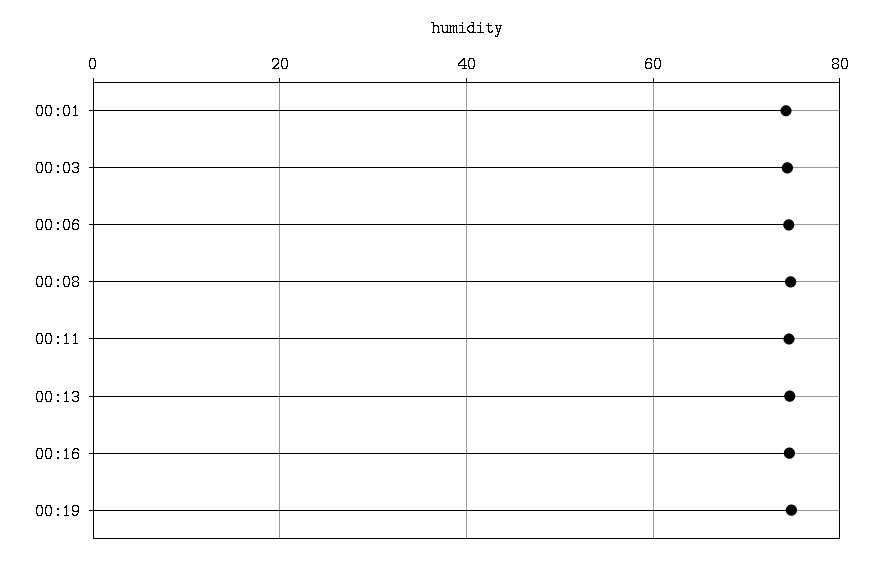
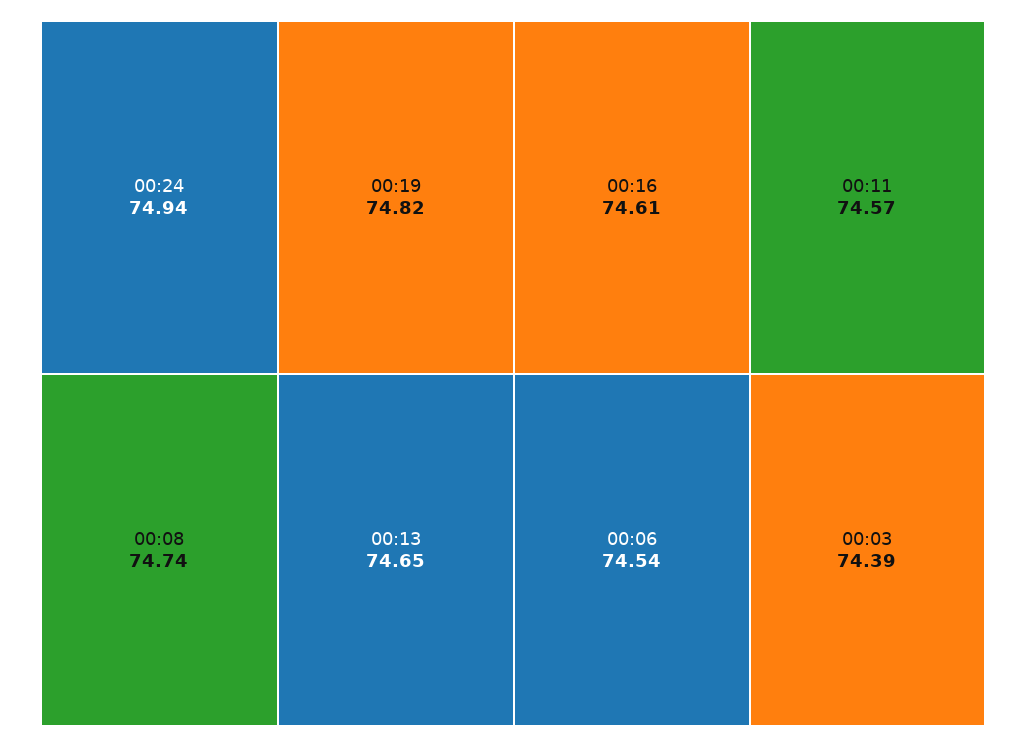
00:01: 74 -> none
00:24: none -> 74.94

